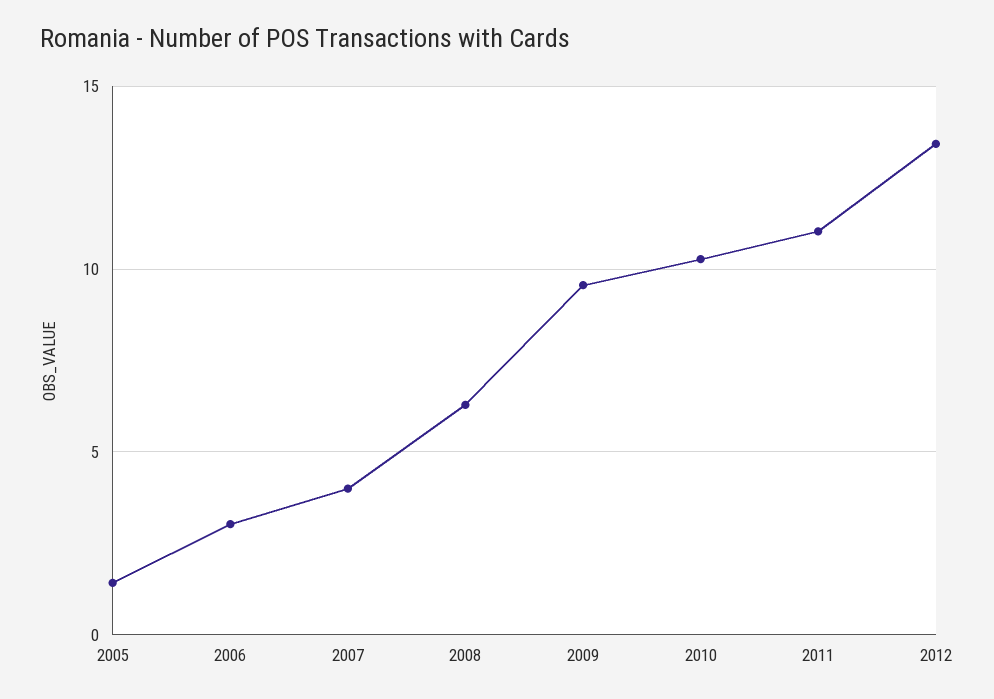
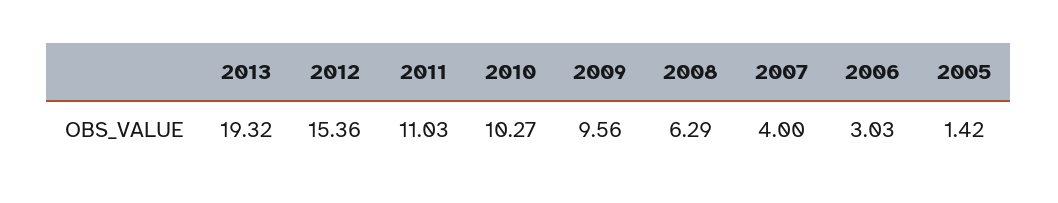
2012: 13.5 -> 15.36
2013: none -> 19.32

